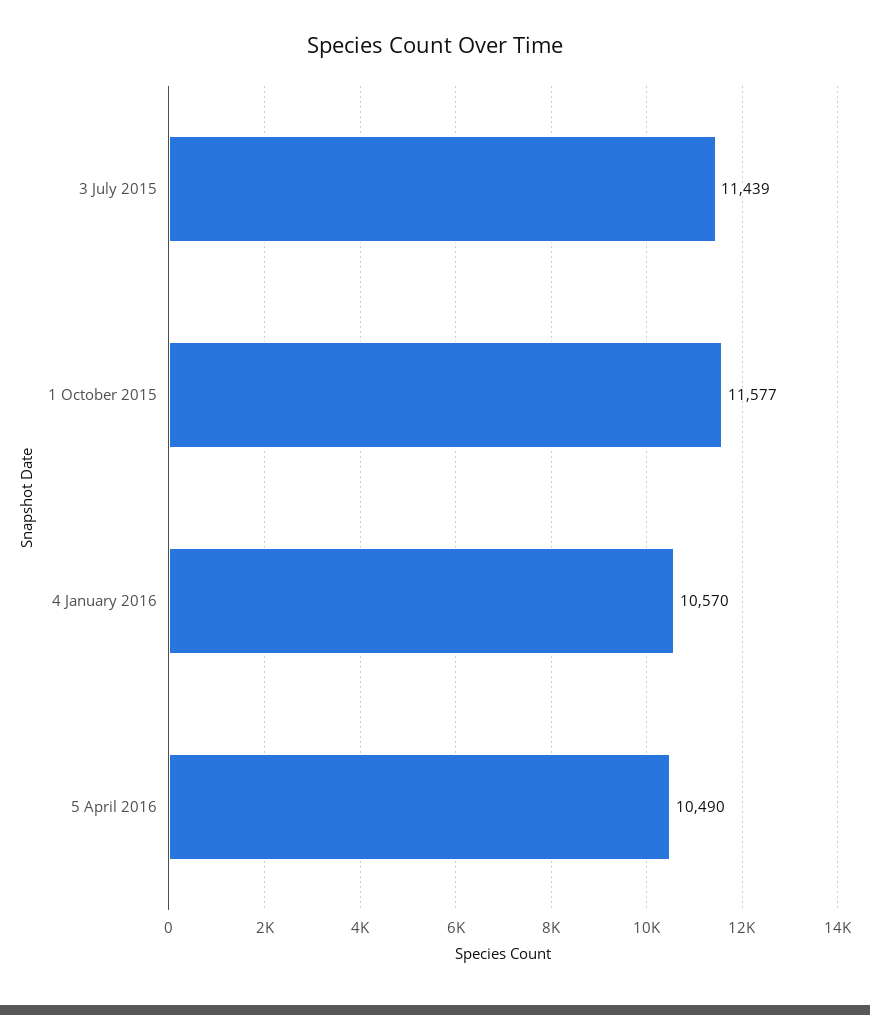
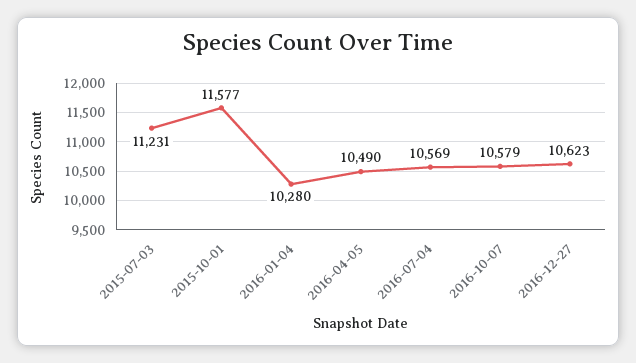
3 July 2015: 11439 -> 11231
4 January 2016: 10570 -> 10280
2016-07-04: none -> 10569
2016-10-07: none -> 10579
2016-12-27: none -> 10623

